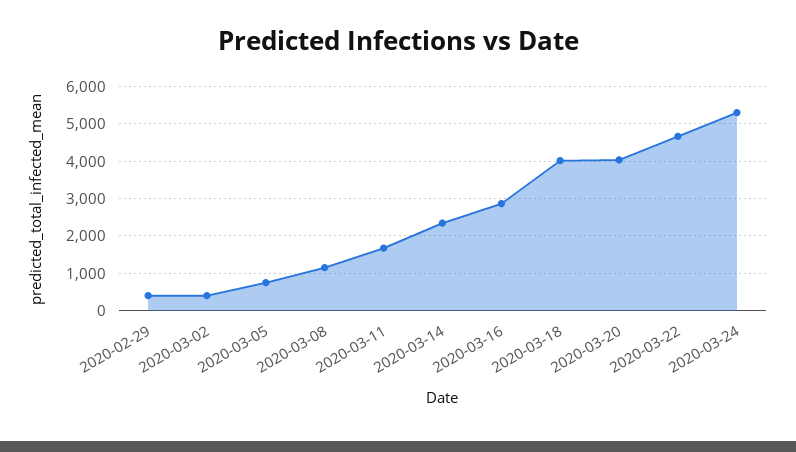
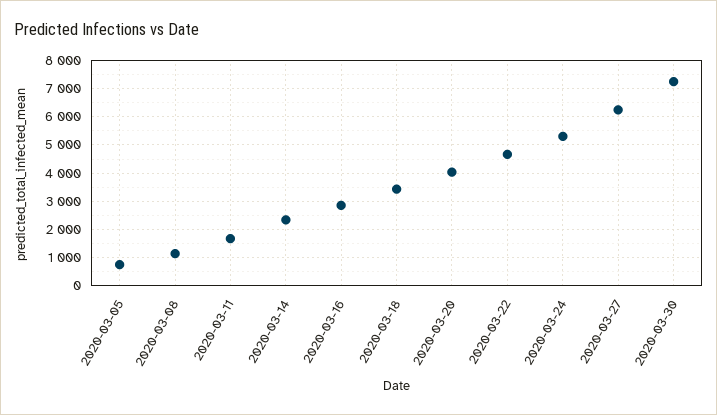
2020-02-29: 400 -> none
2020-03-02: 400 -> none
2020-03-18: 4000 -> 3500
2020-03-27: none -> 6250
2020-03-30: none -> 7250

